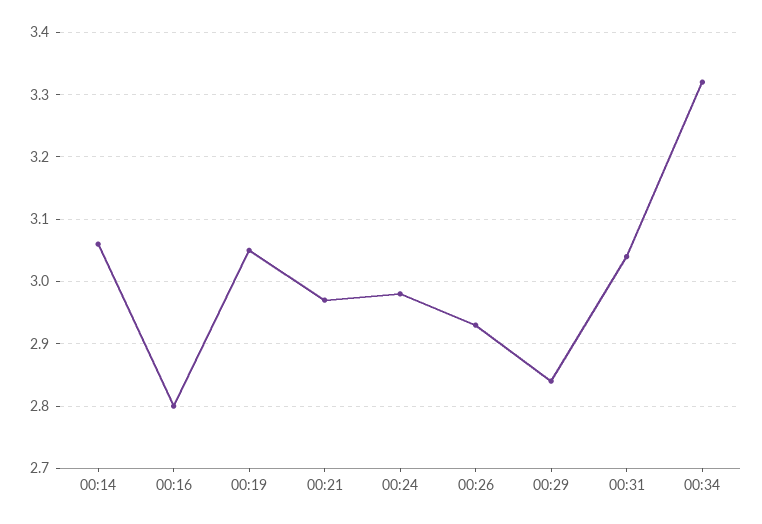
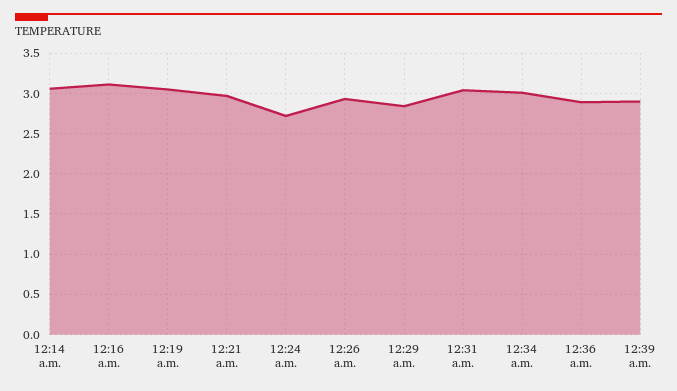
00:16: 2.8 -> 3.1
00:24: 2.98 -> 2.7
00:34: 3.32 -> 3
12:36 a.m.: none -> 2.9
12:39 a.m.: none -> 2.9

